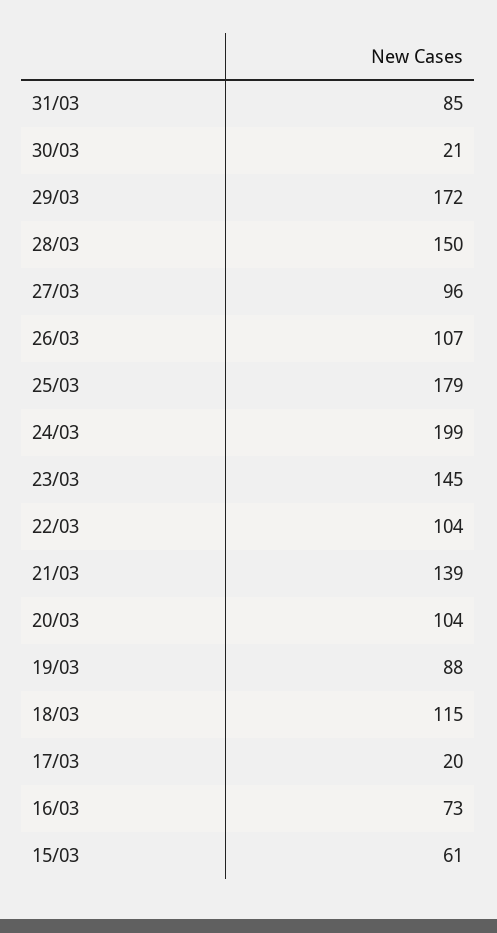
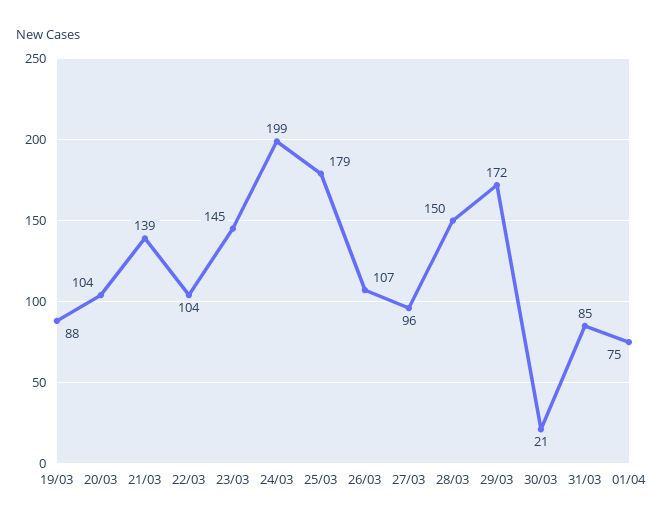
18/03: 115 -> none
17/03: 20 -> none
16/03: 73 -> none
15/03: 61 -> none
01/04: none -> 75

